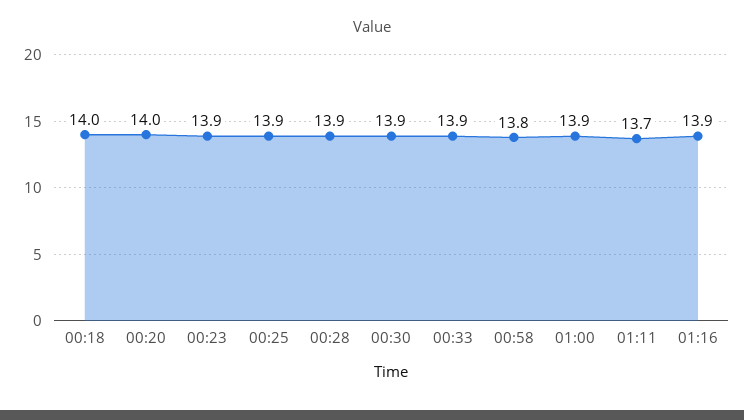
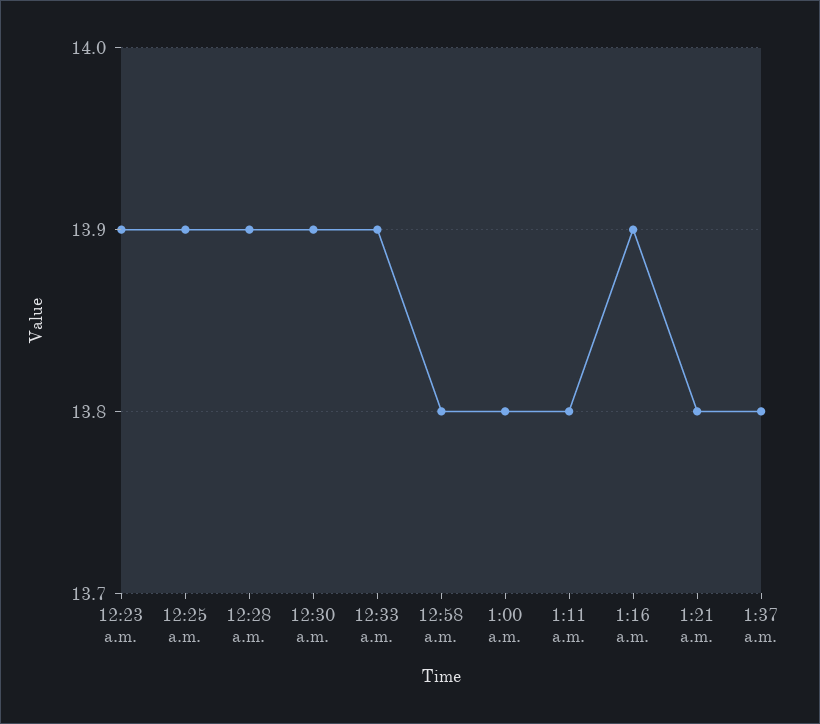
00:18: 14 -> none
00:20: 14 -> none
01:00: 13.9 -> 13.8
01:11: 13.7 -> 13.8
1:21 a.m.: none -> 13.8
1:37 a.m.: none -> 13.8

